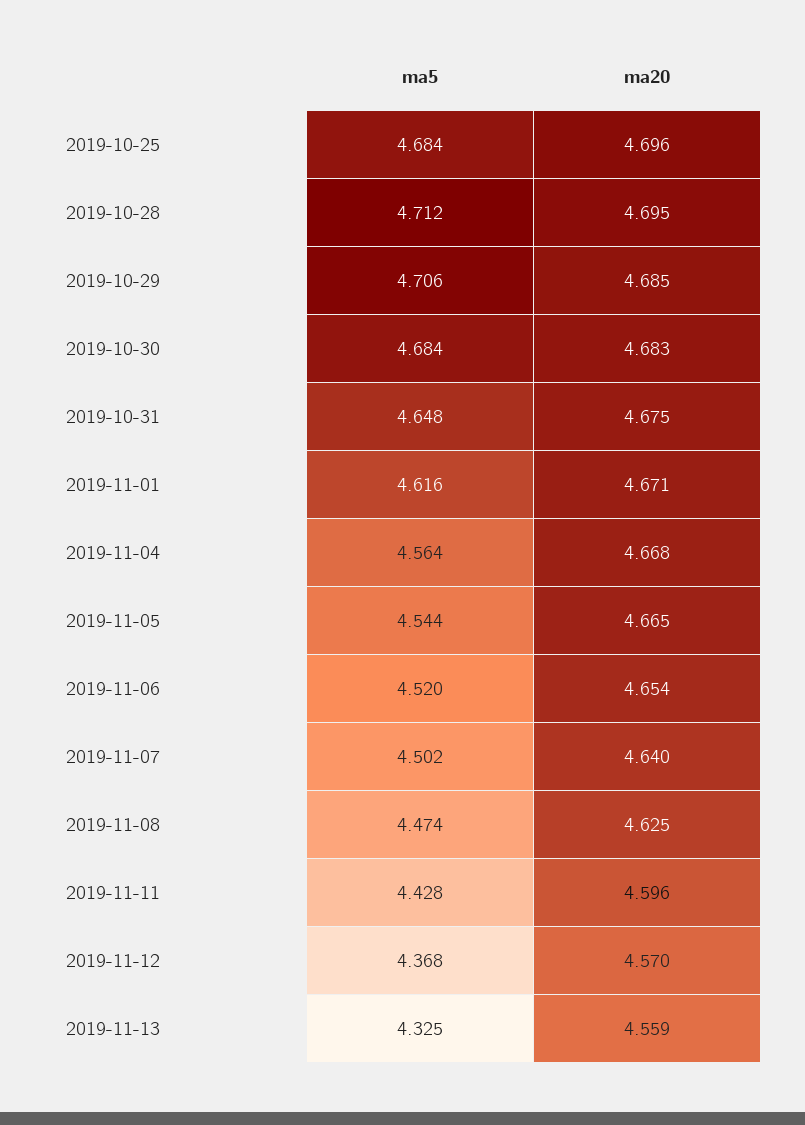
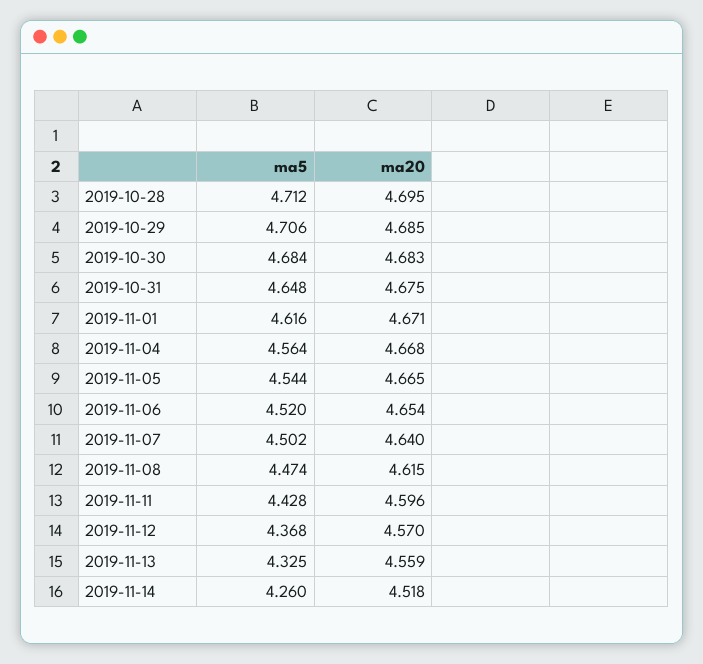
ma5, 2019-10-25: 4.684 -> none
ma20, 2019-10-25: 4.696 -> none
ma20, 2019-11-08: 4.625 -> 4.615
ma5, 2019-11-14: none -> 4.26
ma20, 2019-11-14: none -> 4.518

